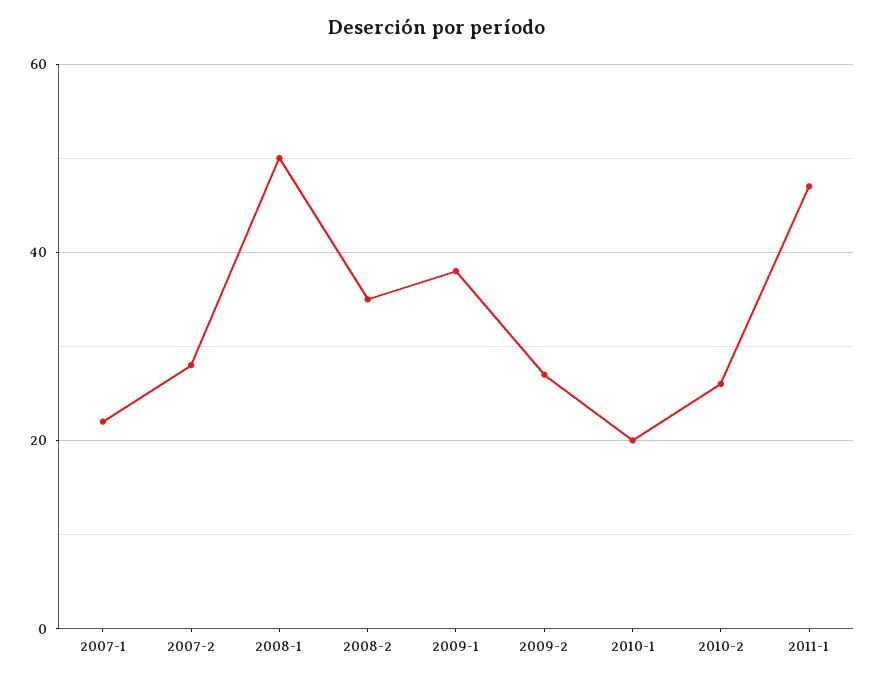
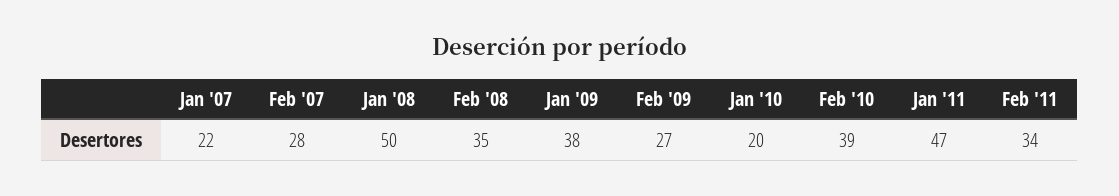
2010-2: 25 -> 39
Feb '11: none -> 34

